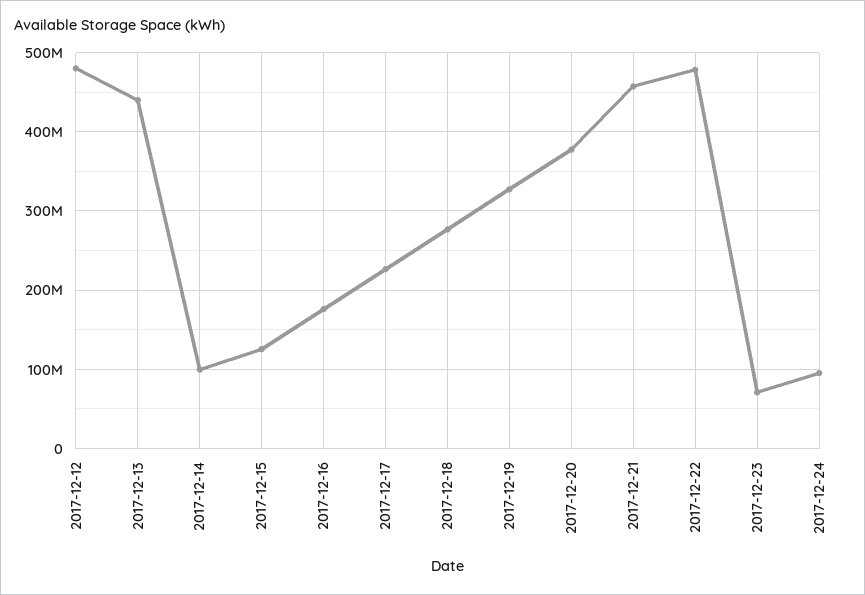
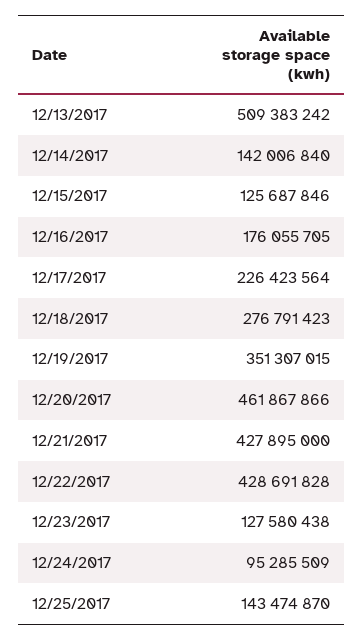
2017-12-12: 480000000 -> none
2017-12-13: 440000000 -> 509383242
2017-12-14: 100000000 -> 142006840
2017-12-19: 330000000 -> 351307015
2017-12-20: 380000000 -> 461867866
2017-12-21: 460000000 -> 427895000
2017-12-22: 480000000 -> 428691828
2017-12-23: 70000000 -> 127580438
12/25/2017: none -> 143474870

